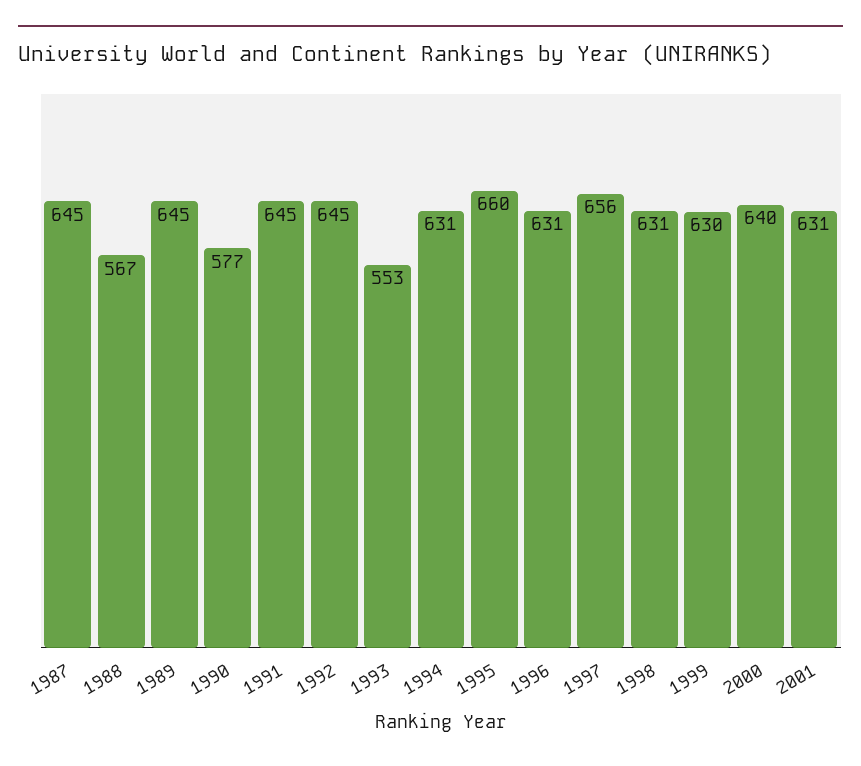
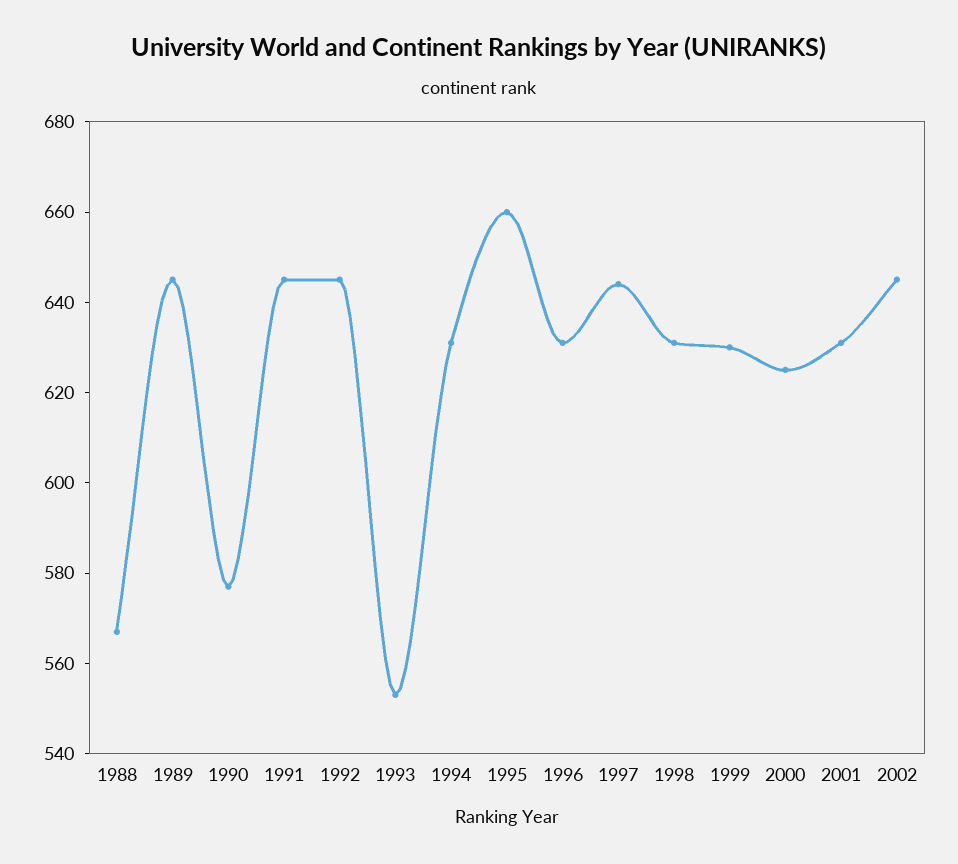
1987: 645 -> none
1997: 656 -> 645
2000: 640 -> 625
2002: none -> 645

